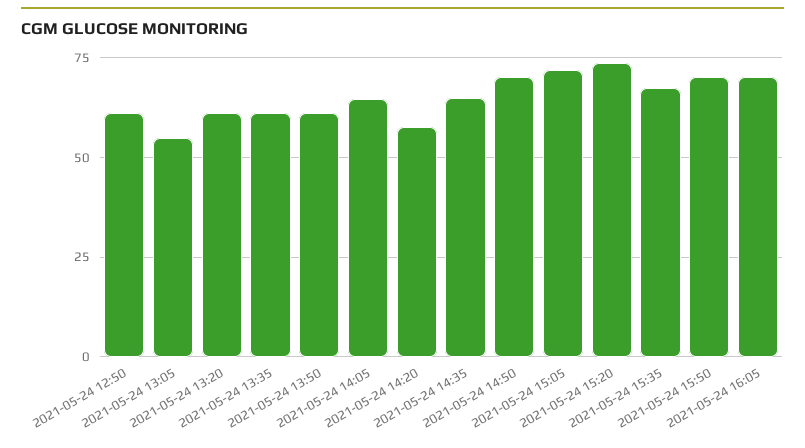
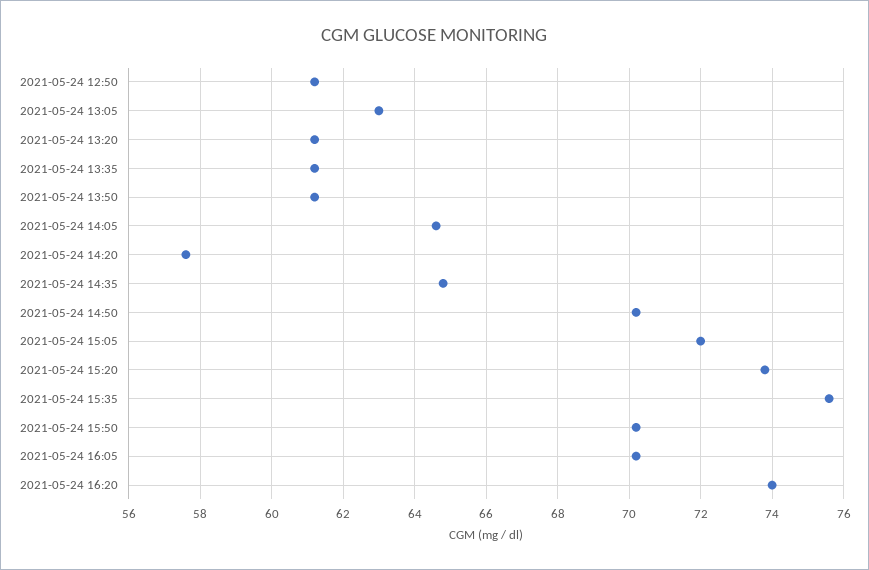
2021-05-24 13:05: 55 -> 63
2021-05-24 15:35: 67.5 -> 75.5
2021-05-24 16:20: none -> 74

